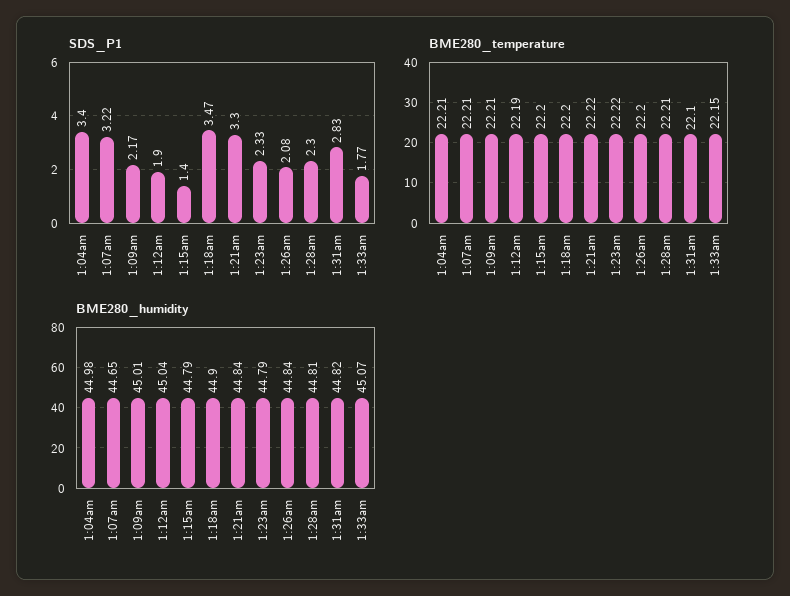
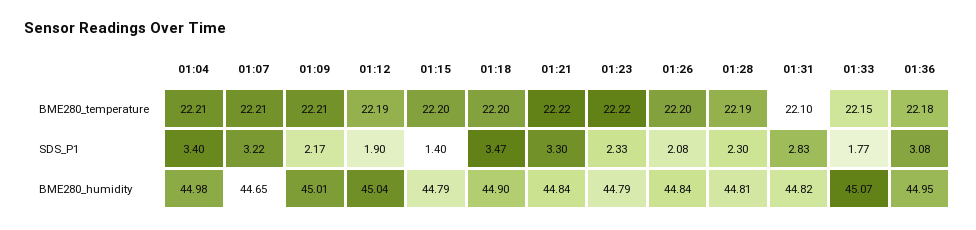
BME280_temperature, 1:28am: 22.21 -> 22.19
BME280_temperature, 01:36: none -> 22.18
SDS_P1, 01:36: none -> 3.08
BME280_humidity, 01:36: none -> 44.95

